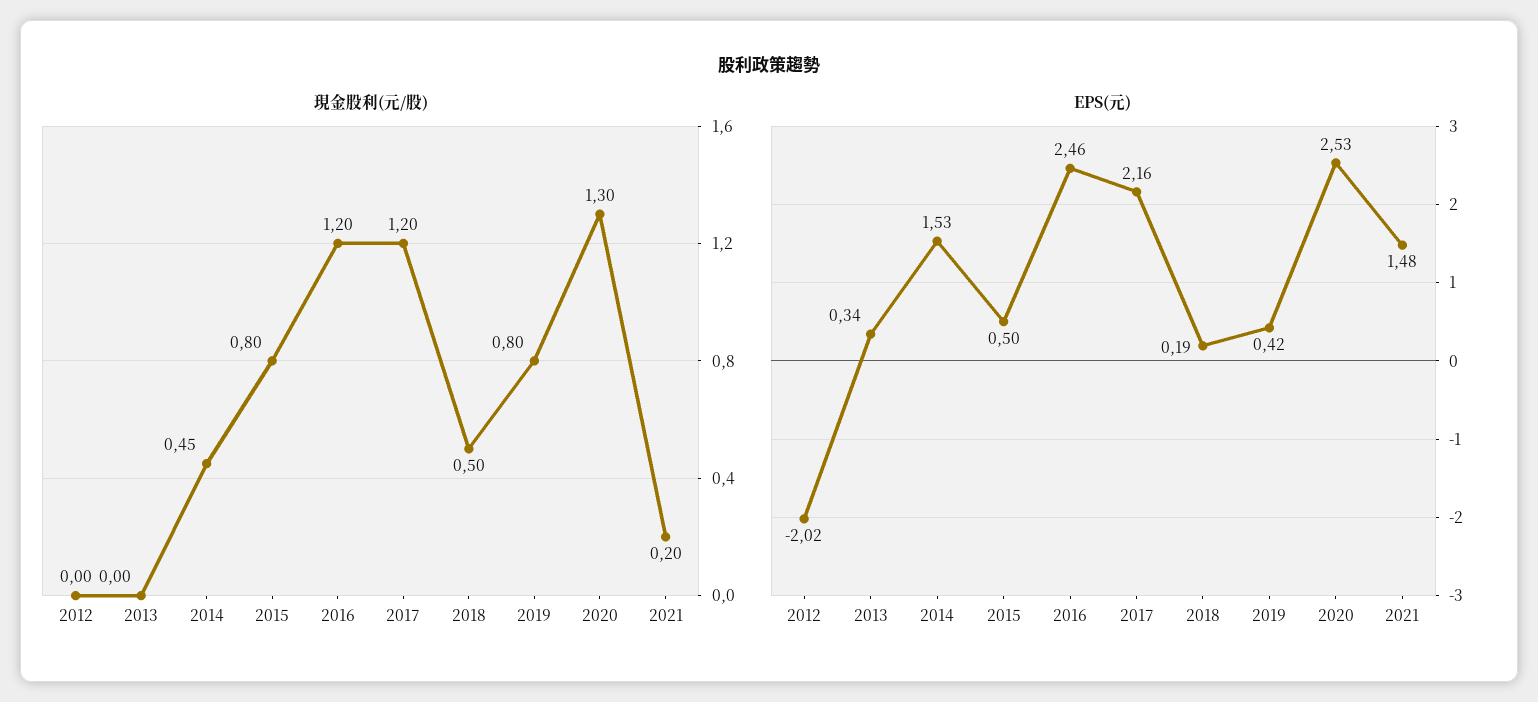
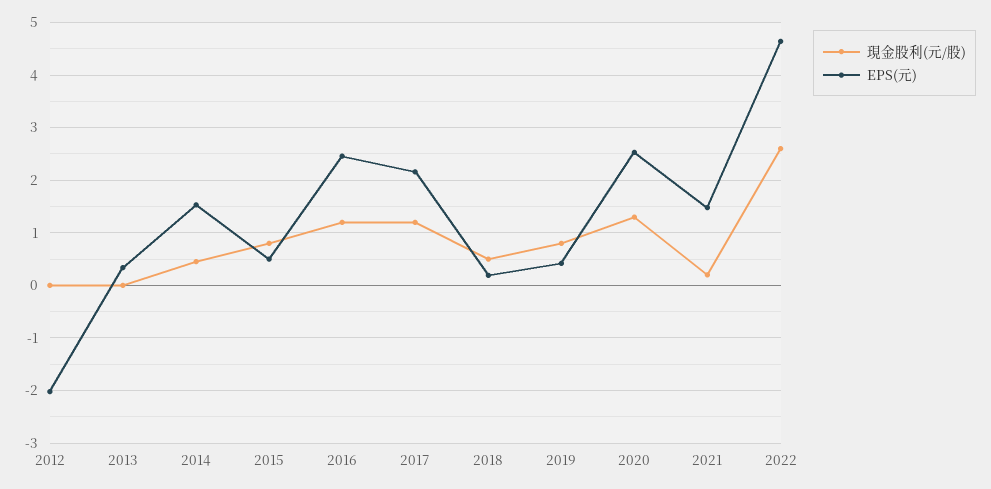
現金股利(元/股), 2022: none -> 2.6
EPS(元), 2022: none -> 4.6

